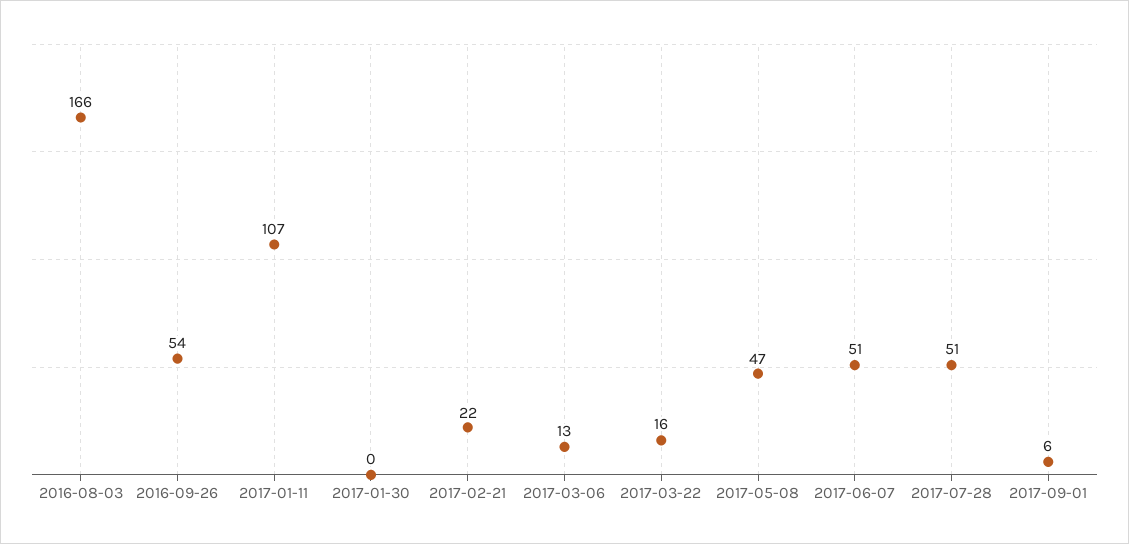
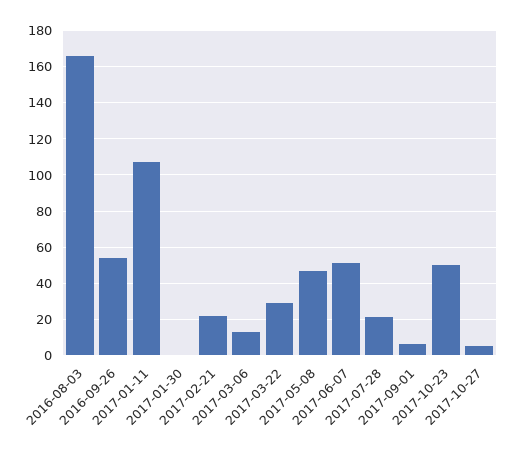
2017-03-22: 16 -> 30
2017-07-28: 51 -> 20
2017-10-23: none -> 50
2017-10-27: none -> 5

